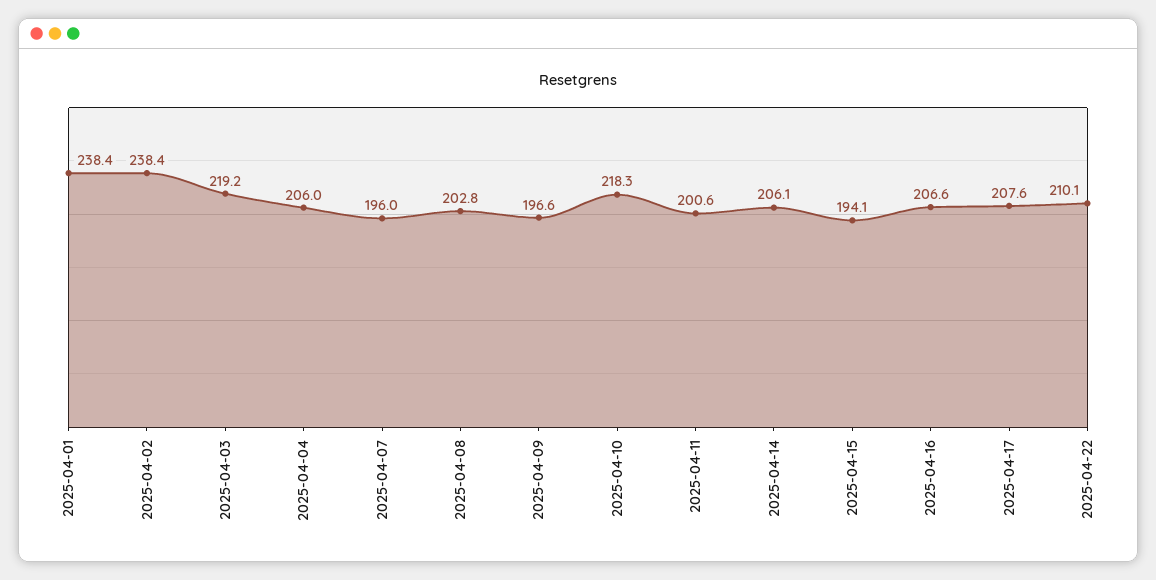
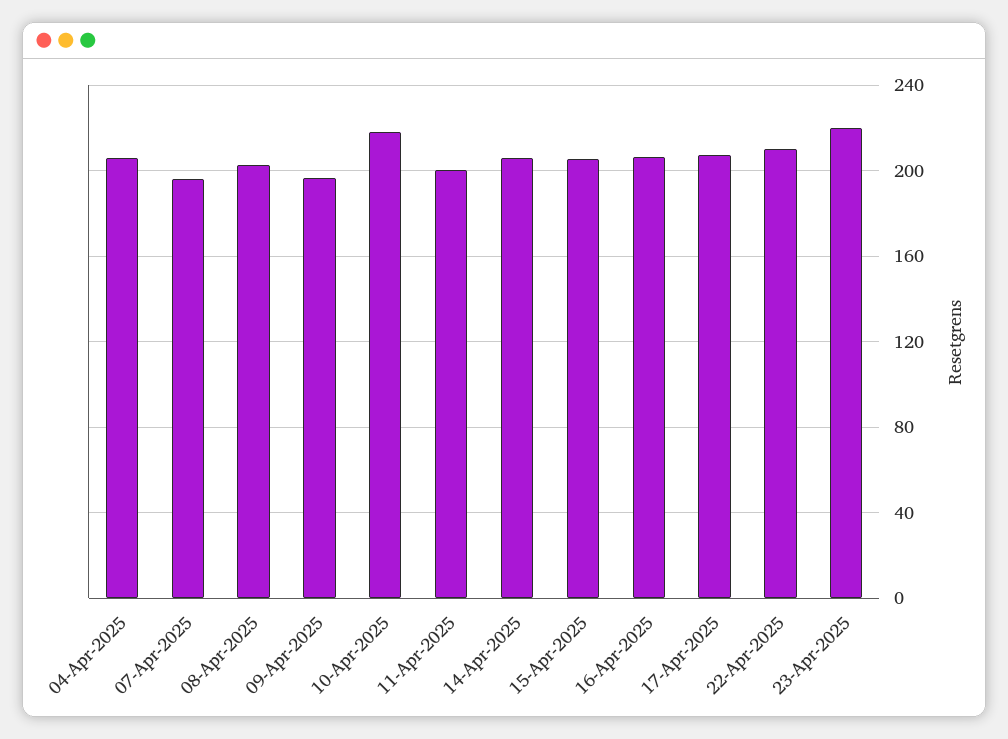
2025-04-01: 238.4 -> none
2025-04-02: 238.4 -> none
2025-04-03: 219.2 -> none
2025-04-15: 194.1 -> 205
23-Apr-2025: none -> 220

